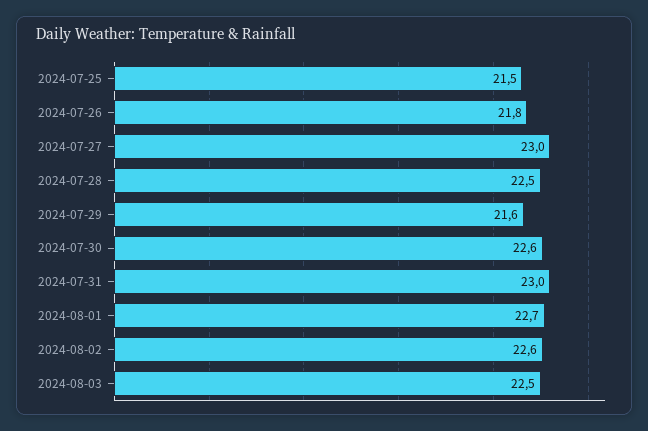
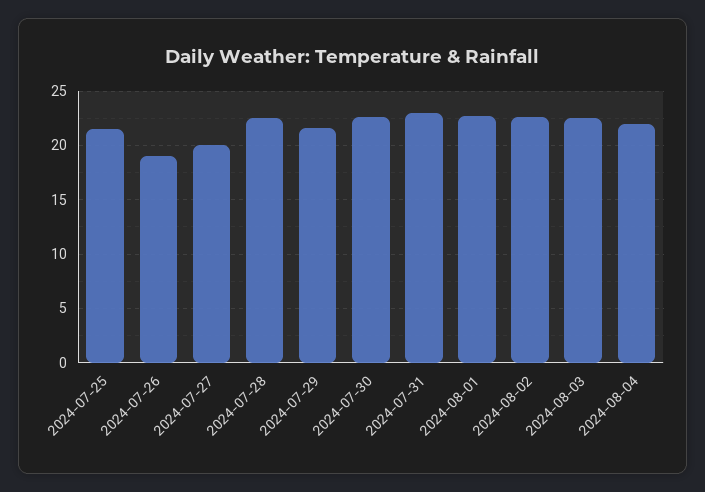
2024-07-26: 21.8 -> 19
2024-07-27: 23 -> 20
2024-08-04: none -> 22

